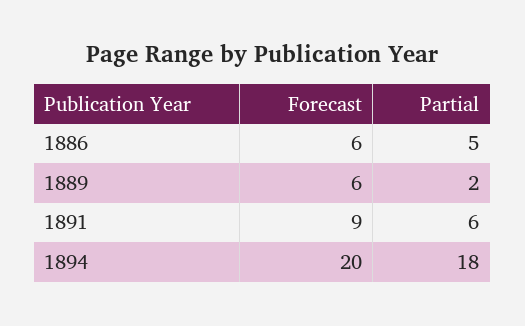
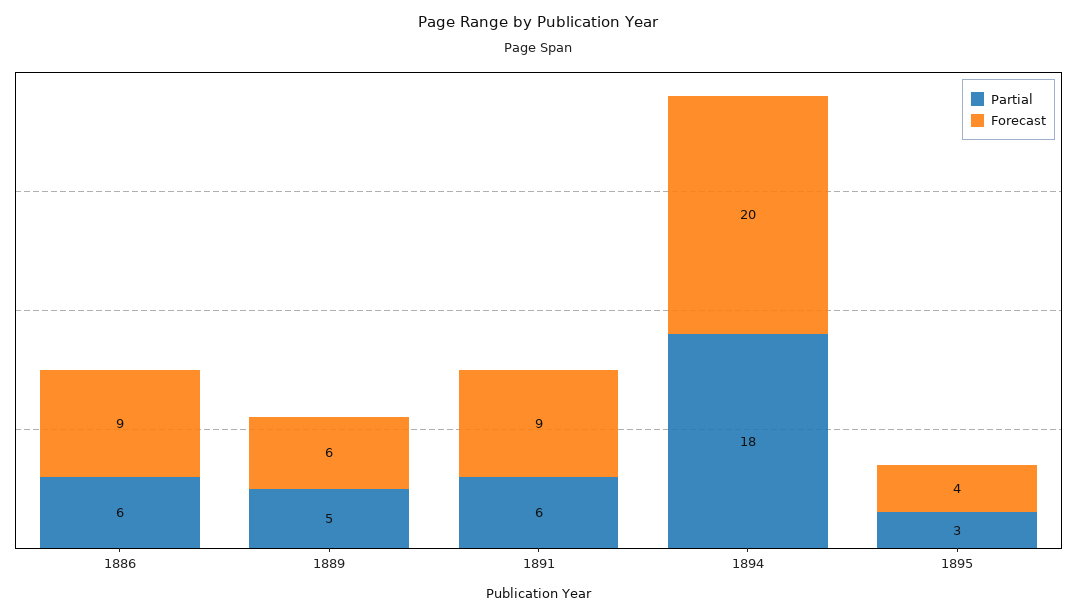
Forecast, 1886: 6 -> 9
Partial, 1886: 5 -> 6
Partial, 1889: 2 -> 5
Partial, 1895: none -> 3
Forecast, 1895: none -> 4

